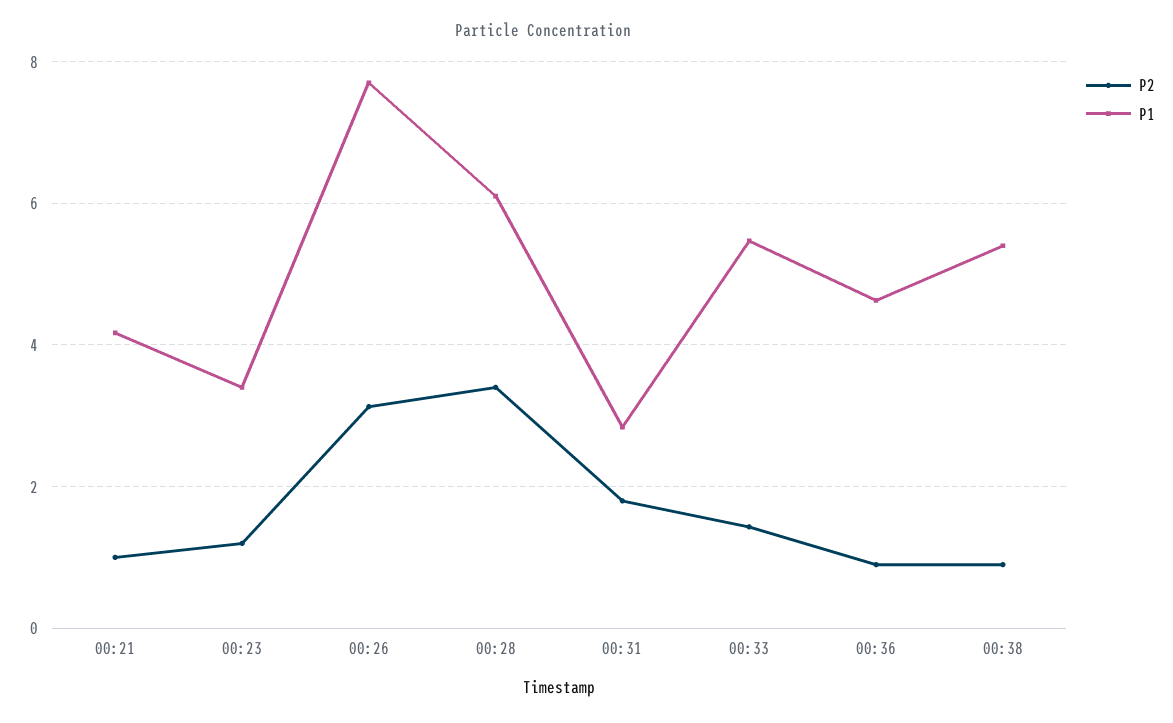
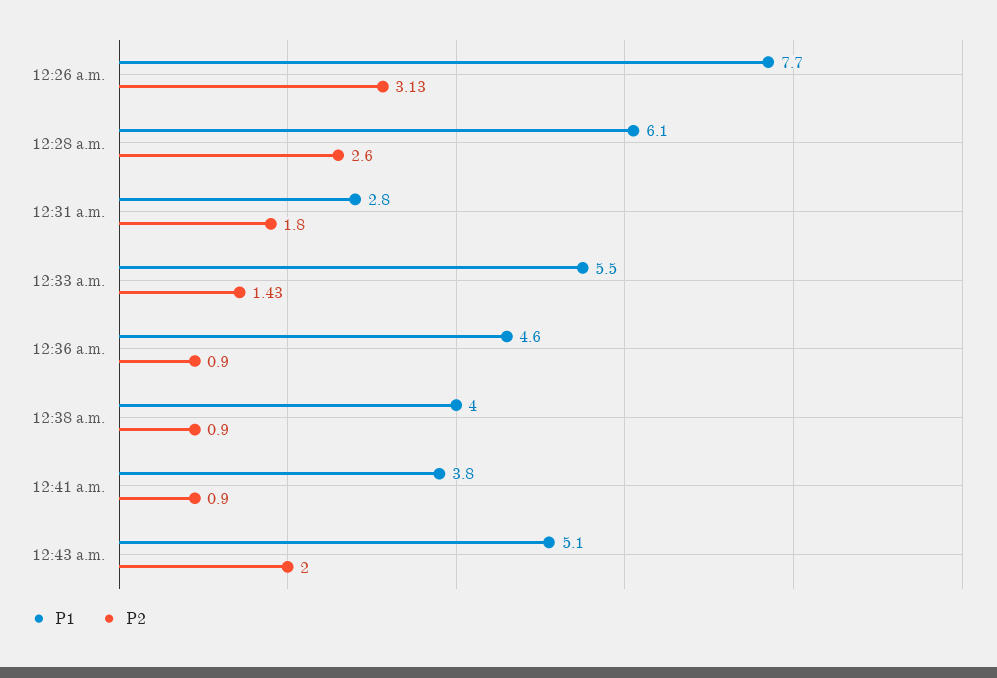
P2, 00:21: 1 -> none
P1, 00:21: 4.2 -> none
P2, 00:23: 1.2 -> none
P1, 00:23: 3.4 -> none
P2, 00:28: 3.4 -> 2.6
P1, 00:38: 5.4 -> 4
P1, 12:41 a.m.: none -> 3.8
P2, 12:41 a.m.: none -> 0.9
P1, 12:43 a.m.: none -> 5.1
P2, 12:43 a.m.: none -> 2

